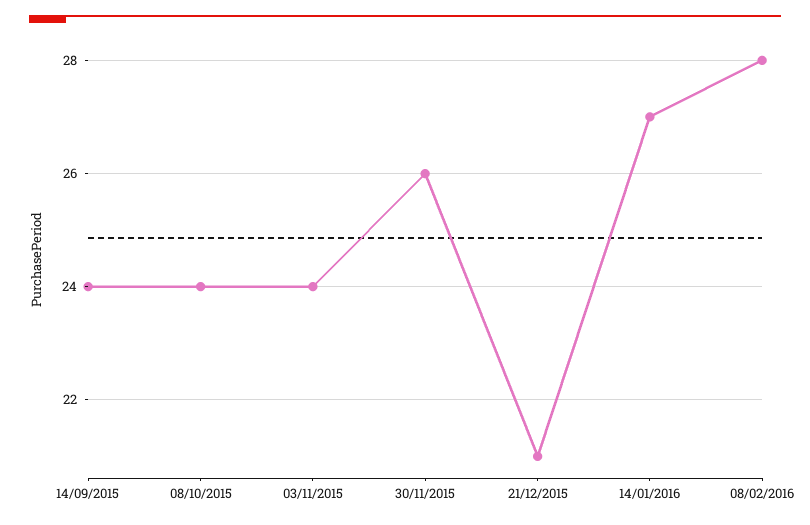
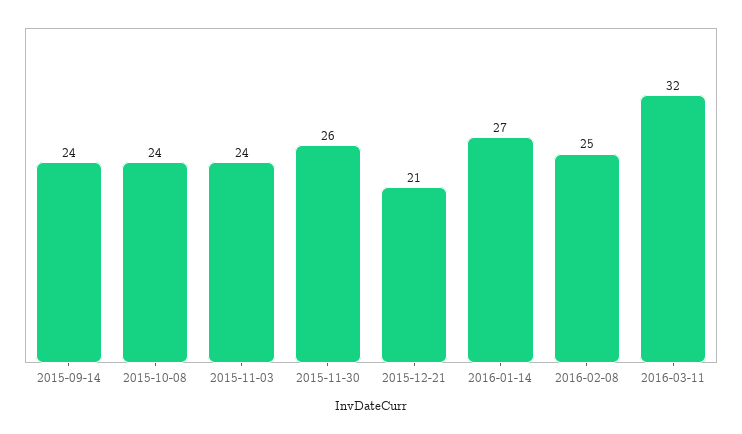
08/02/2016: 28 -> 25
2016-03-11: none -> 32

